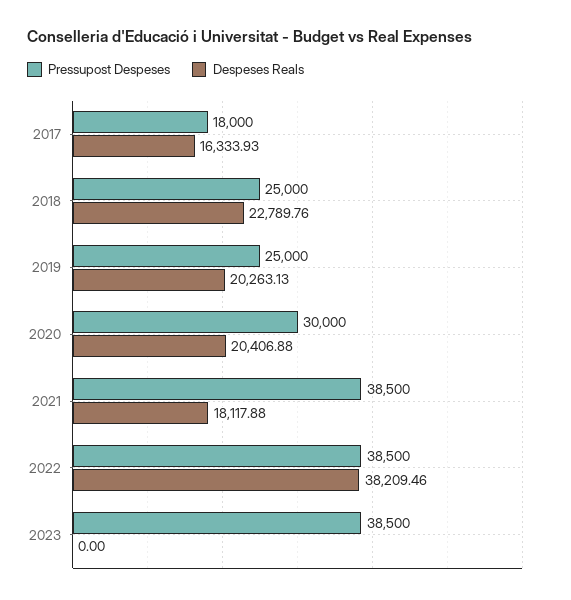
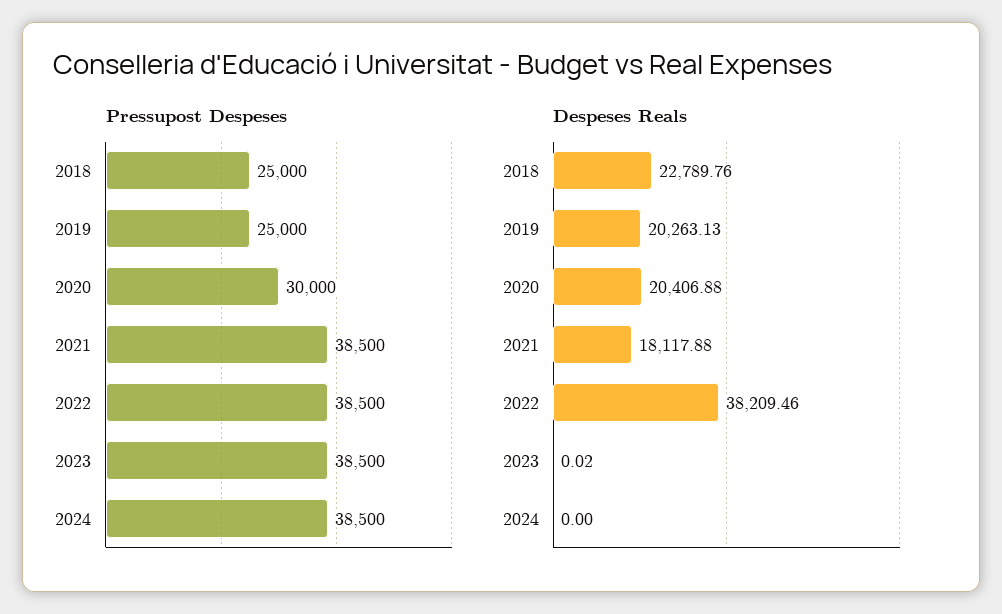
Pressupost Despeses, 2017: 18000 -> none
Despeses Reals, 2017: 16333.93 -> none
Despeses Reals, 2023: 0 -> 0.02
Pressupost Despeses, 2024: none -> 38500
Despeses Reals, 2024: none -> 0

